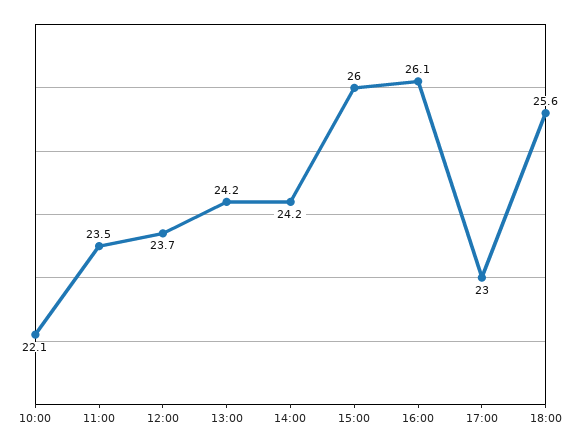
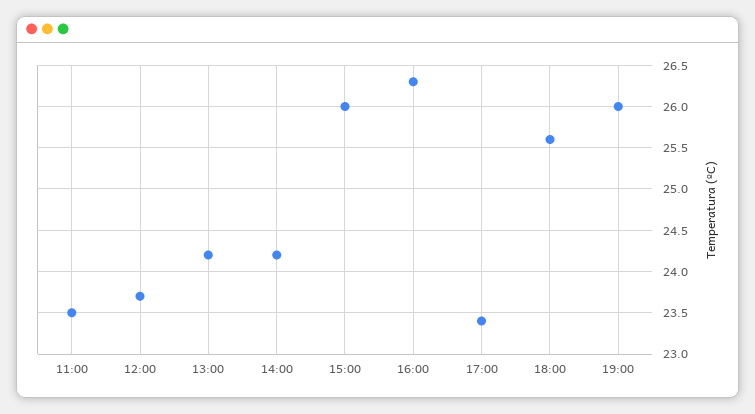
10:00: 22.1 -> none
16:00: 26.1 -> 26.3
17:00: 23 -> 23.4
19:00: none -> 26

